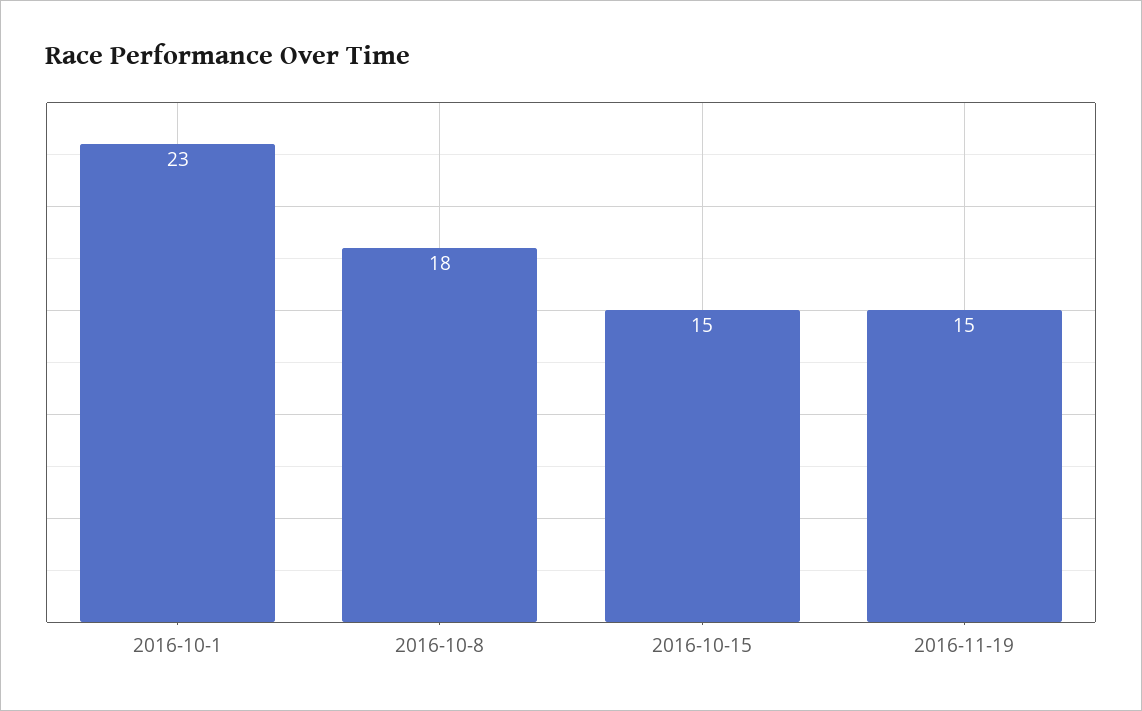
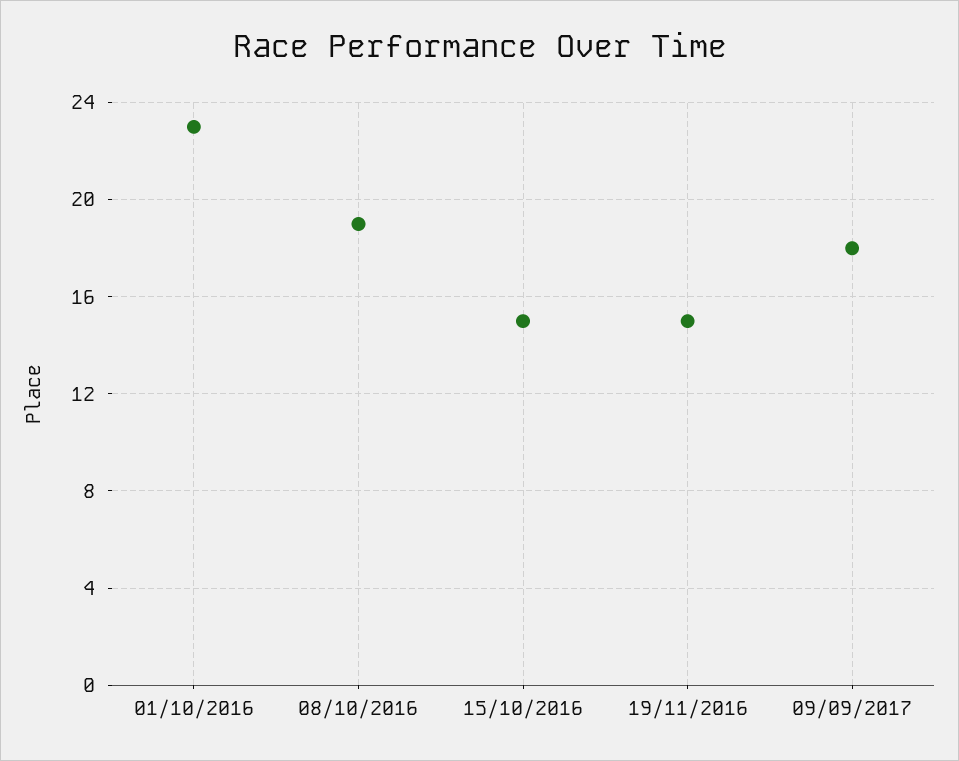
2016-10-8: 18 -> 19
09/09/2017: none -> 18

